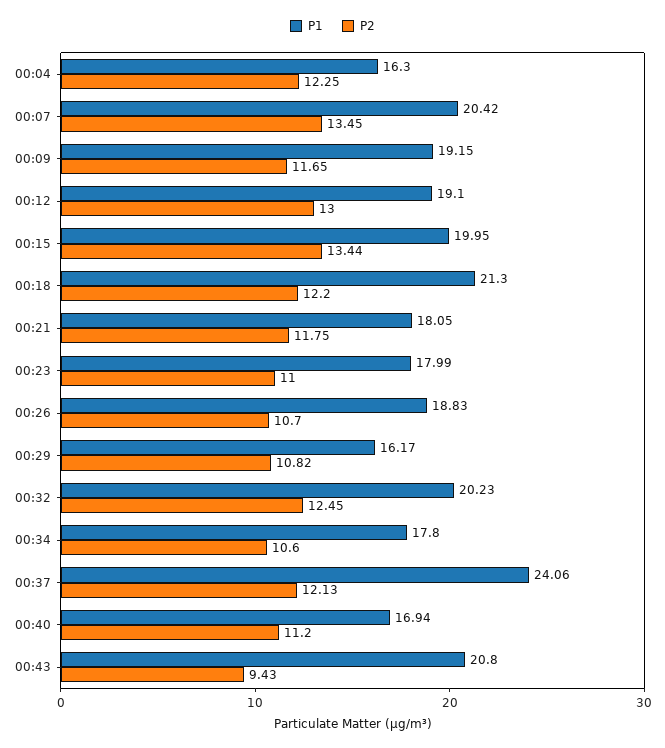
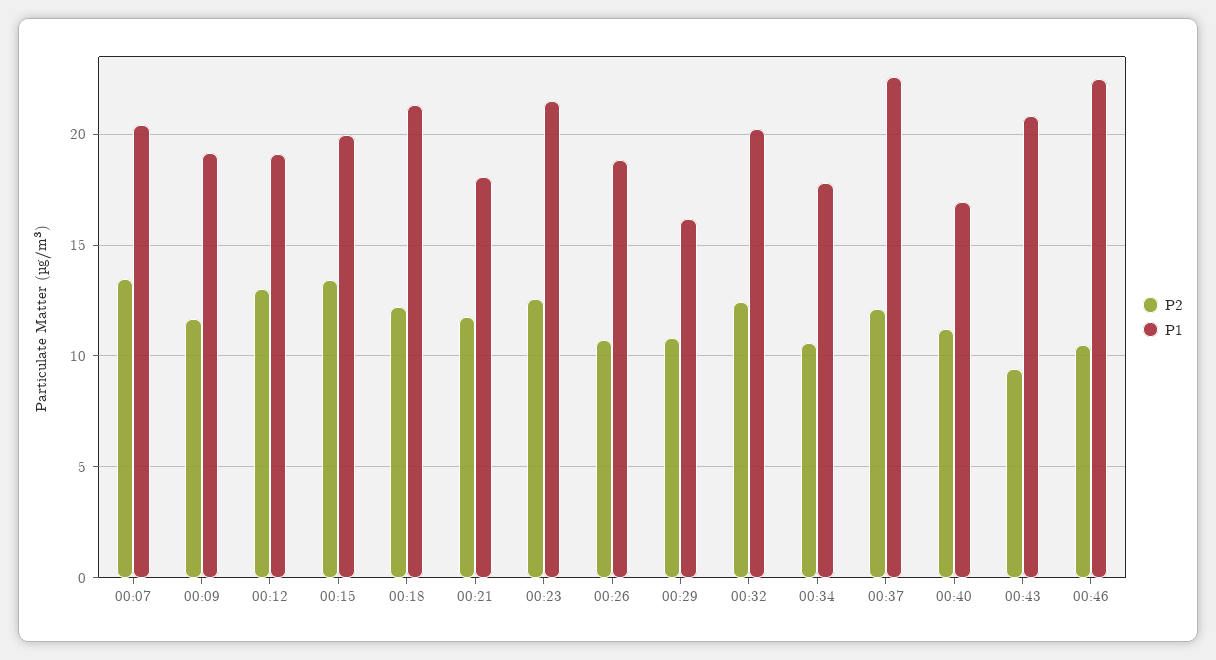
P1, 00:04: 16.3 -> none
P2, 00:04: 12.25 -> none
P1, 00:23: 17.99 -> 21.5
P2, 00:23: 11 -> 12.5
P1, 00:37: 24.06 -> 22.5
P2, 00:46: none -> 10.5
P1, 00:46: none -> 22.5

